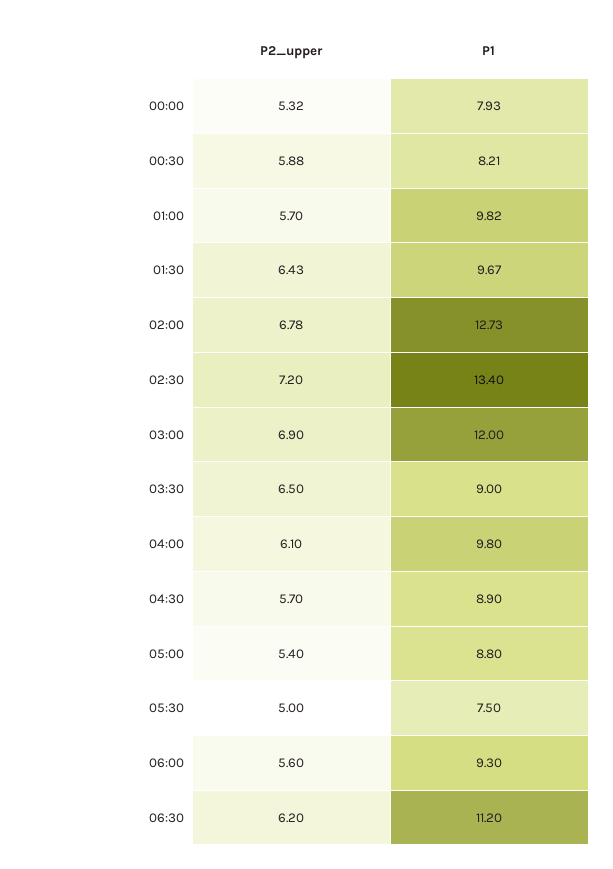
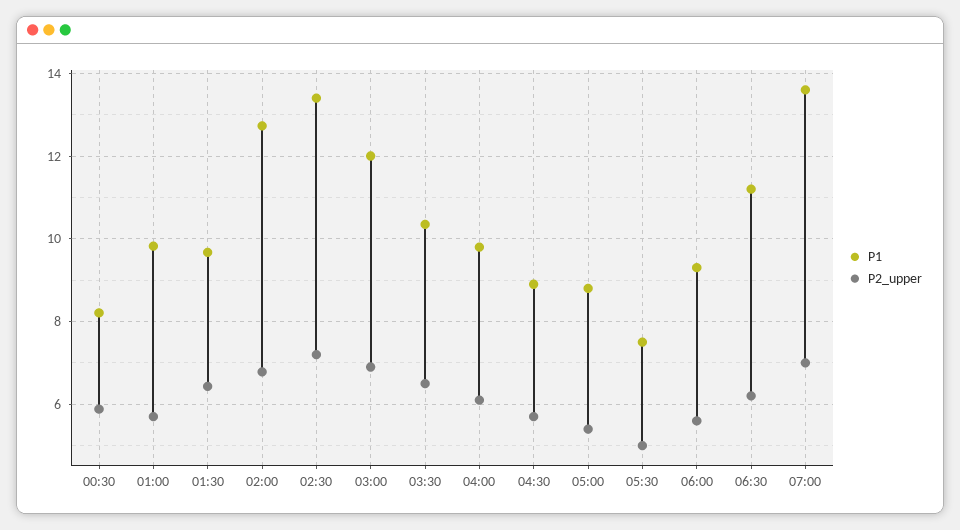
P2_upper, 00:00: 5.32 -> none
P1, 00:00: 7.93 -> none
P1, 03:30: 9 -> 10.4
P1, 07:00: none -> 13.6
P2_upper, 07:00: none -> 7

